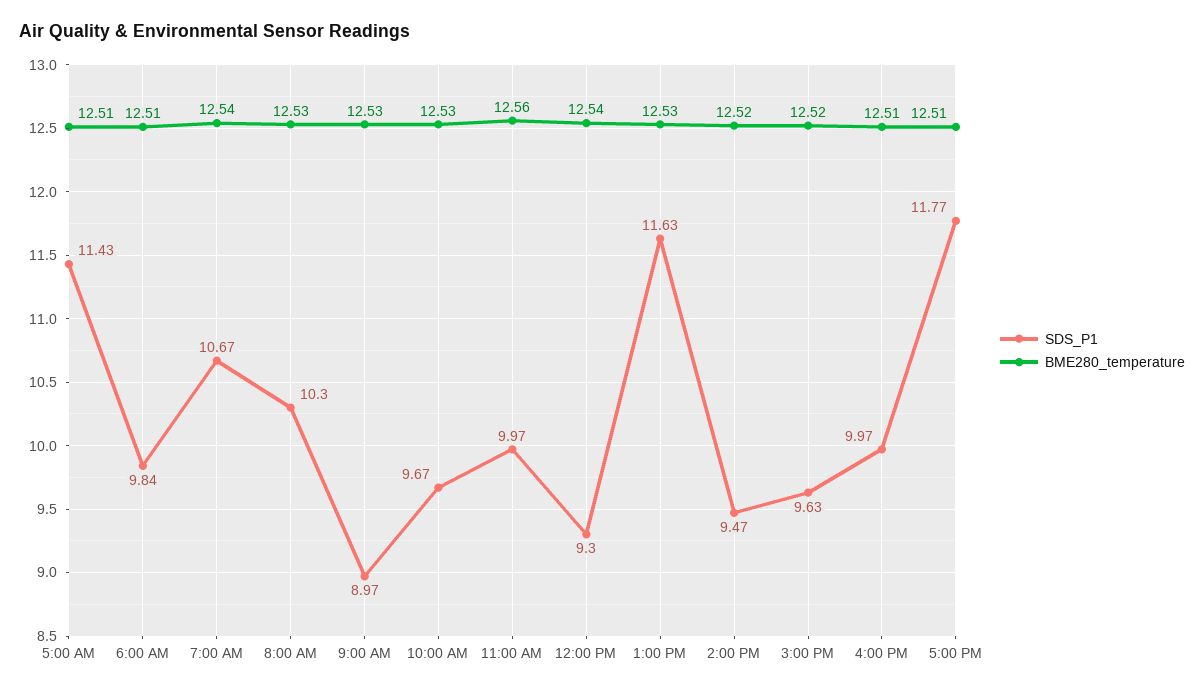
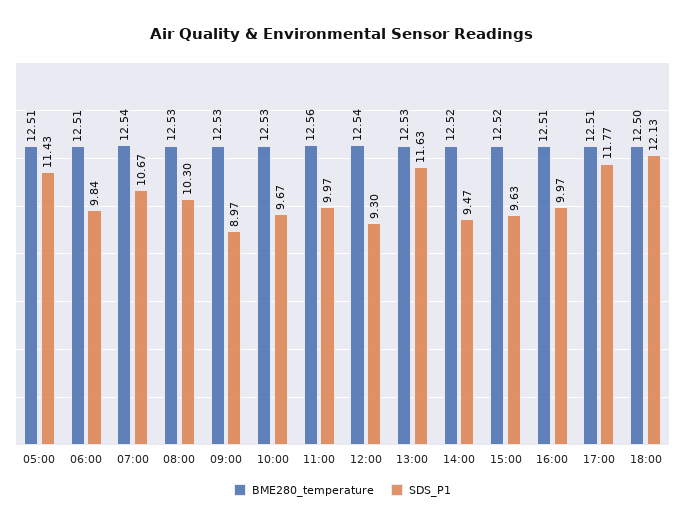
BME280_temperature, 18:00: none -> 12.5
SDS_P1, 18:00: none -> 12.13

